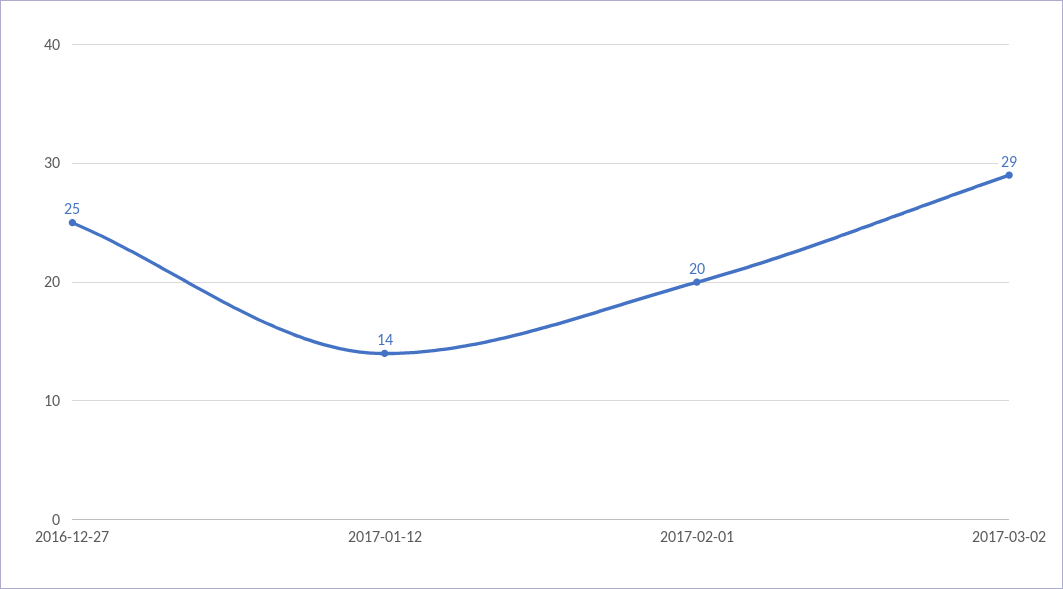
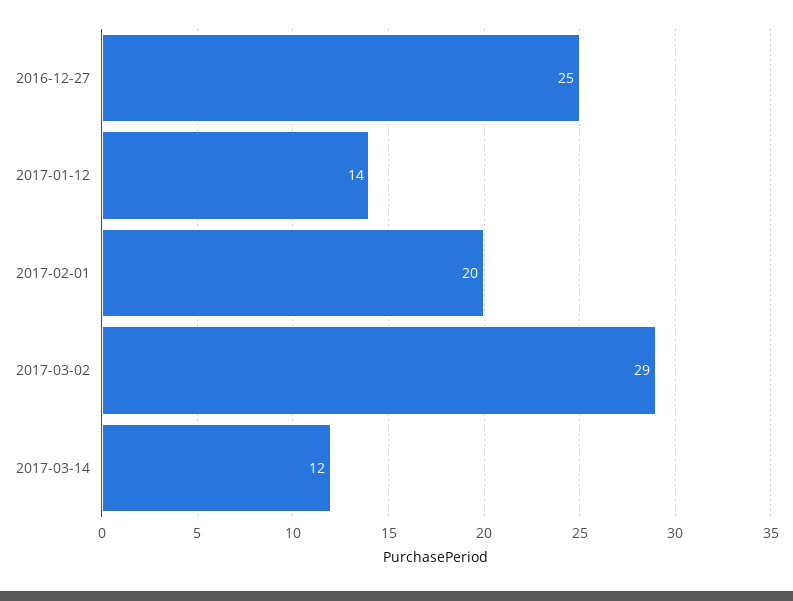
2017-03-14: none -> 12

